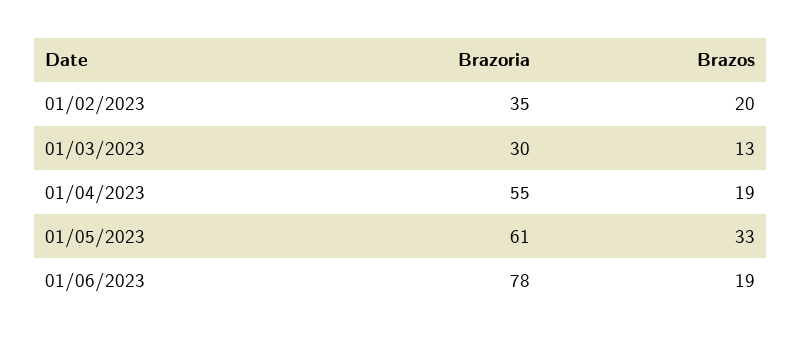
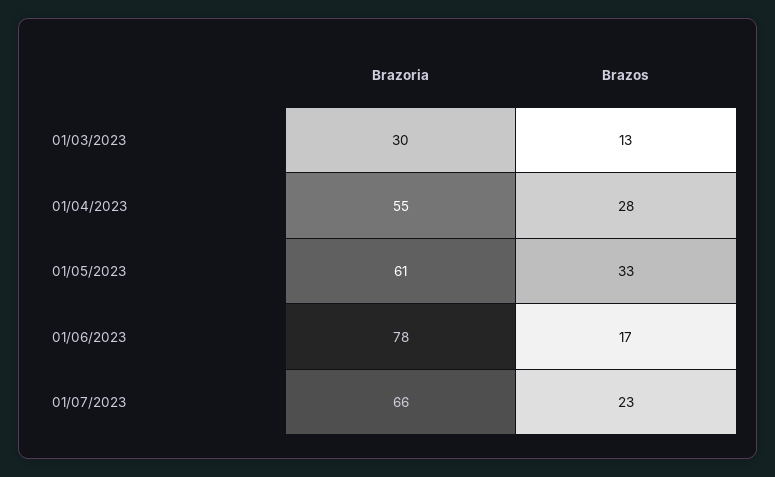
Brazoria, 01/02/2023: 35 -> none
Brazos, 01/02/2023: 20 -> none
Brazos, 01/04/2023: 19 -> 28
Brazos, 01/06/2023: 19 -> 17
Brazoria, 01/07/2023: none -> 66
Brazos, 01/07/2023: none -> 23

